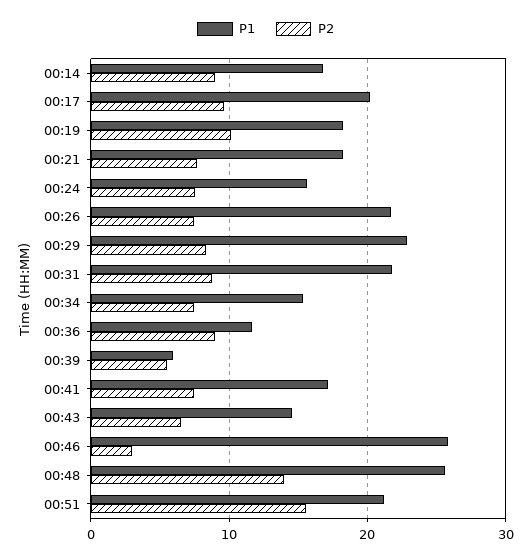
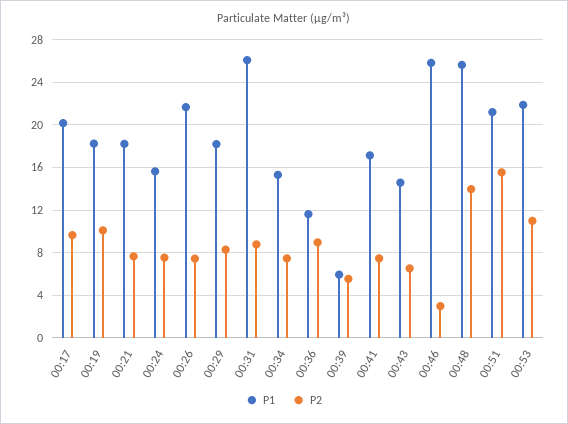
P1, 00:14: 17 -> none
P2, 00:14: 9 -> none
P1, 00:29: 23 -> 18
P1, 00:31: 22 -> 26
P1, 00:53: none -> 22
P2, 00:53: none -> 11

